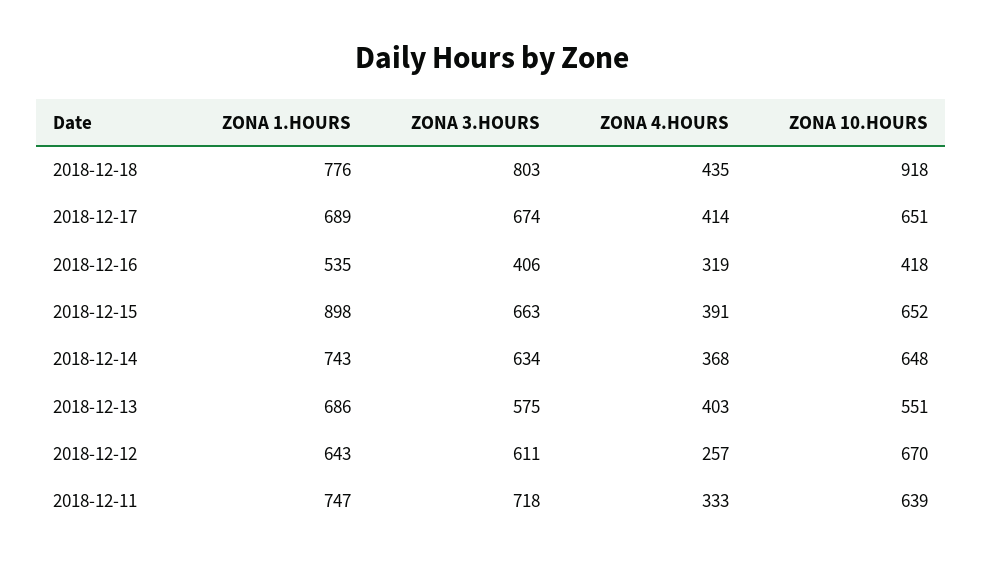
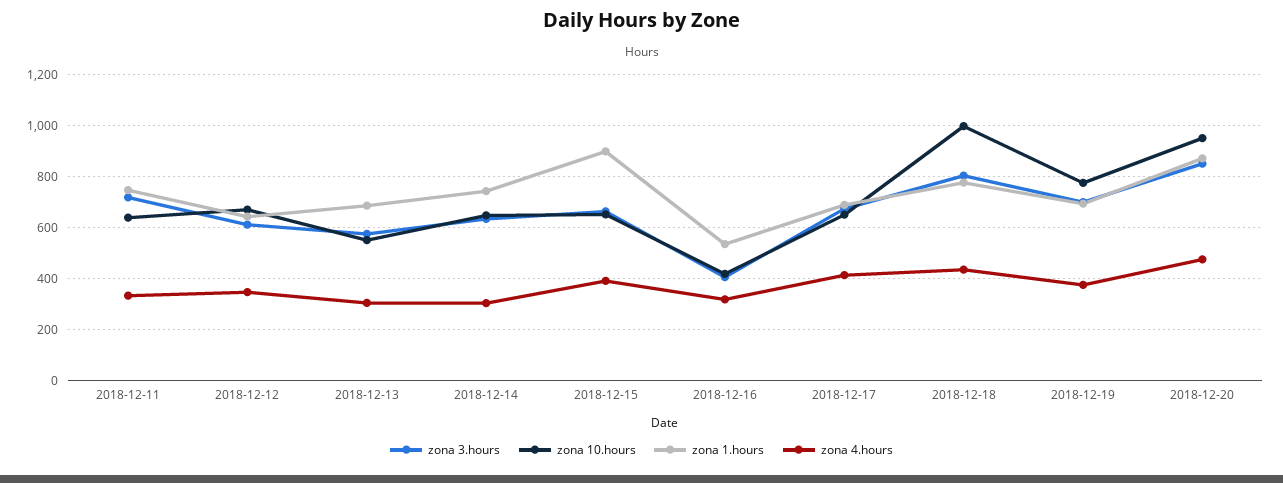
ZONA 10.HOURS, 2018-12-18: 918 -> 1000
ZONA 4.HOURS, 2018-12-14: 368 -> 300
ZONA 4.HOURS, 2018-12-13: 403 -> 300
ZONA 4.HOURS, 2018-12-12: 257 -> 350
ZONA 3.HOURS, 2018-12-19: none -> 700
ZONA 10.HOURS, 2018-12-19: none -> 775
ZONA 1.HOURS, 2018-12-19: none -> 700
ZONA 4.HOURS, 2018-12-19: none -> 375
ZONA 3.HOURS, 2018-12-20: none -> 850
ZONA 10.HOURS, 2018-12-20: none -> 950
ZONA 1.HOURS, 2018-12-20: none -> 875
ZONA 4.HOURS, 2018-12-20: none -> 475

